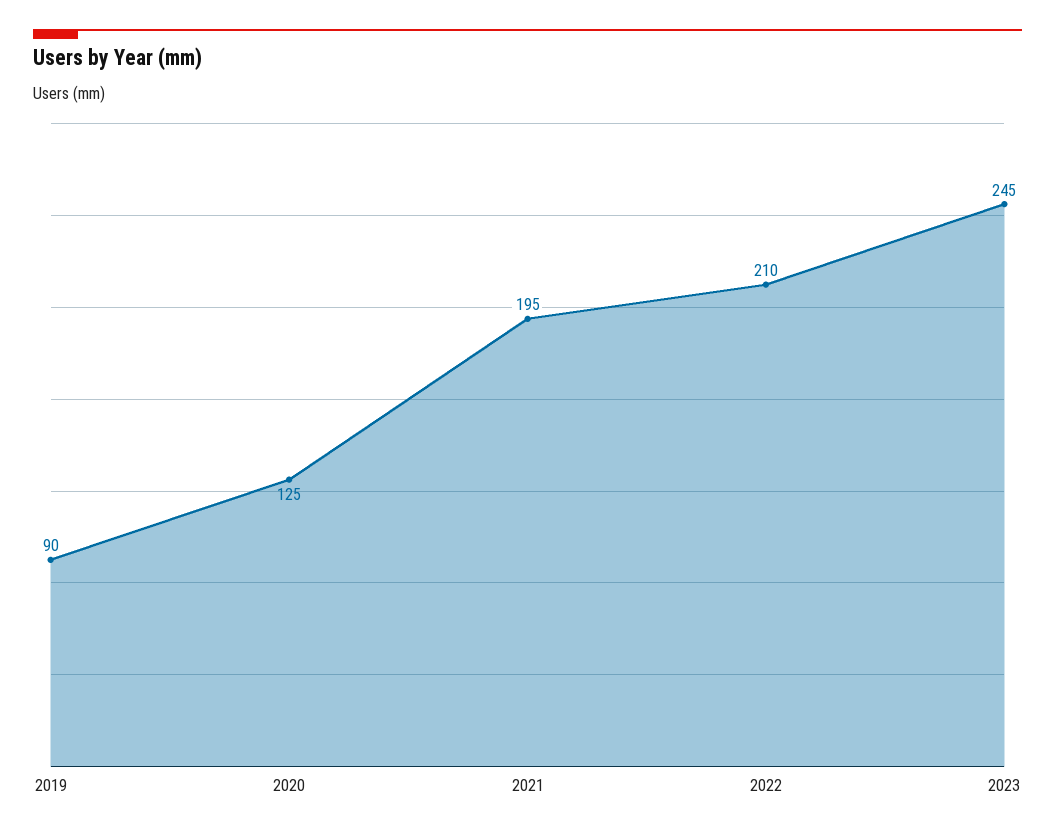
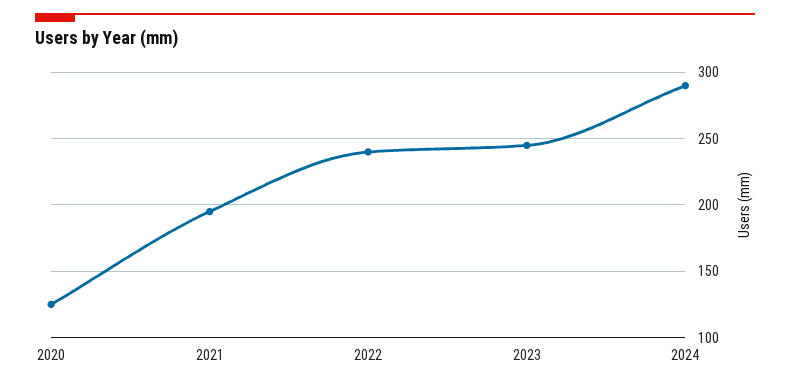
2019: 90 -> none
2022: 210 -> 240
2024: none -> 290

